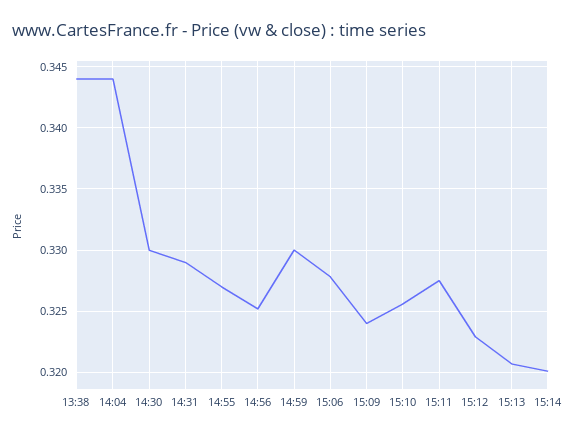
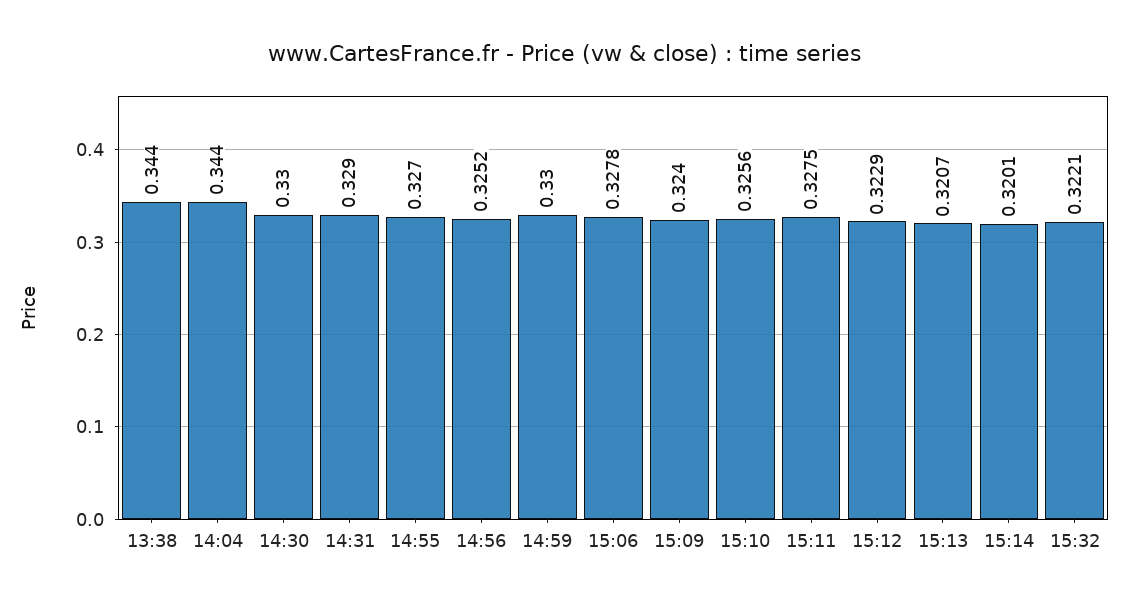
15:32: none -> 0.3221

